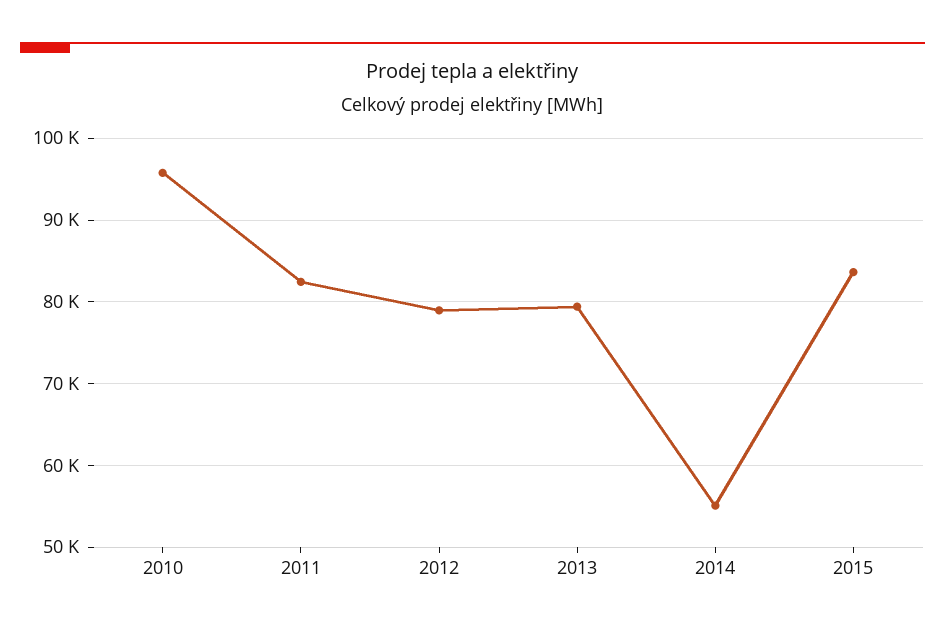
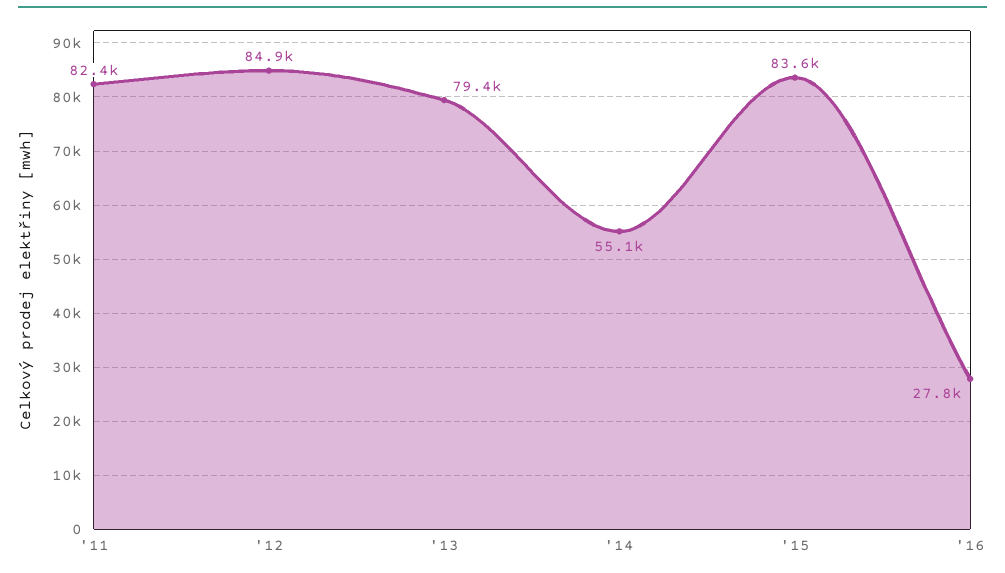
2010: 96000 -> none
2012: 79000 -> 84900
'16: none -> 27800

